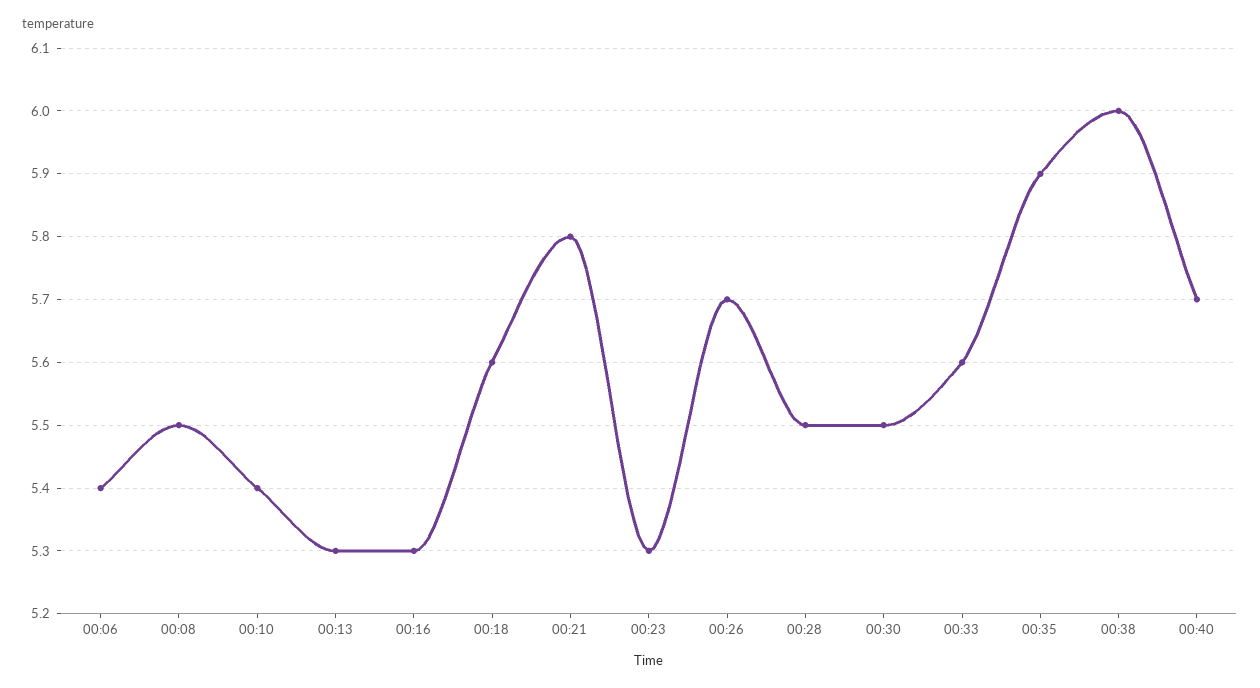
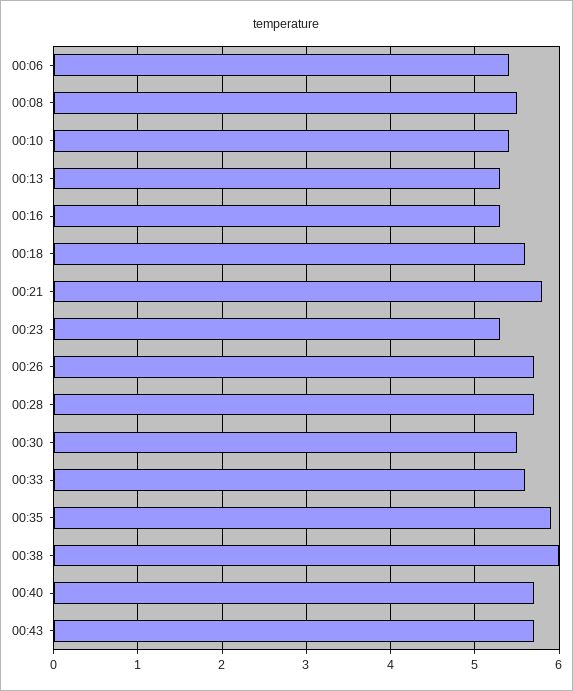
00:28: 5.5 -> 5.7
00:43: none -> 5.7

